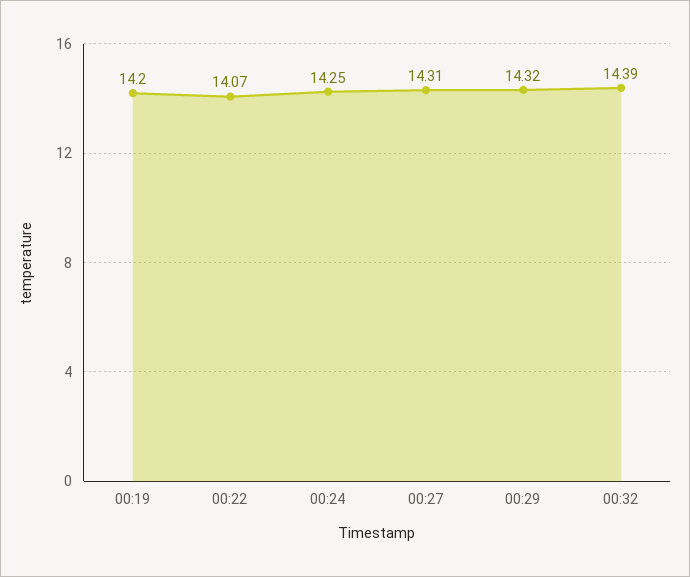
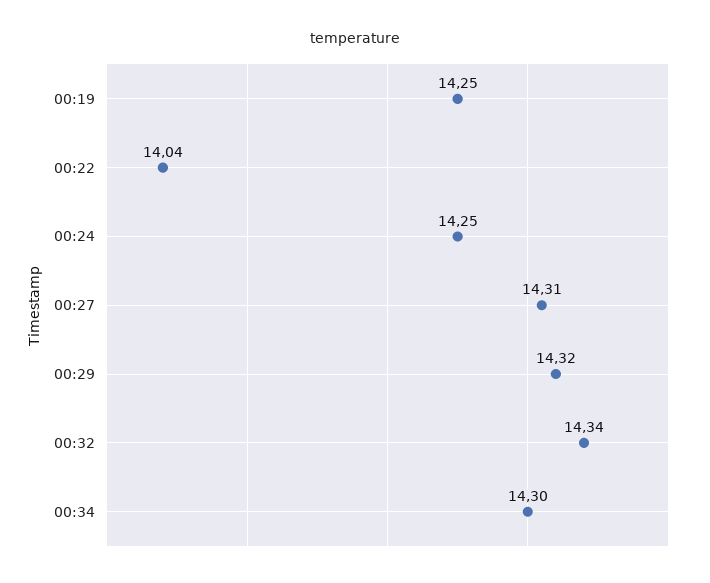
00:19: 14.2 -> 14.25
00:22: 14.07 -> 14.04
00:32: 14.39 -> 14.34
00:34: none -> 14.3

